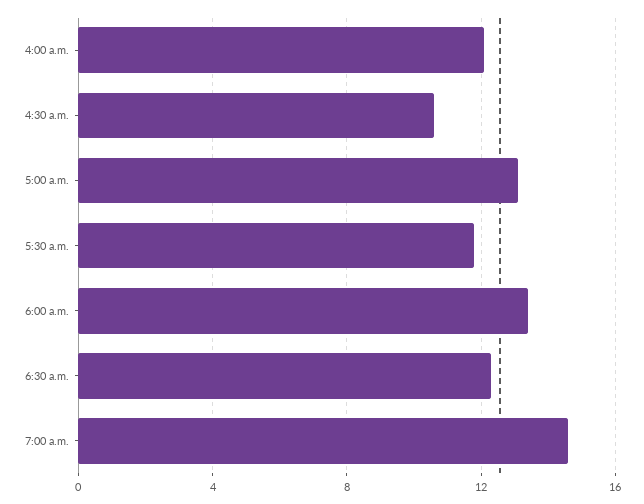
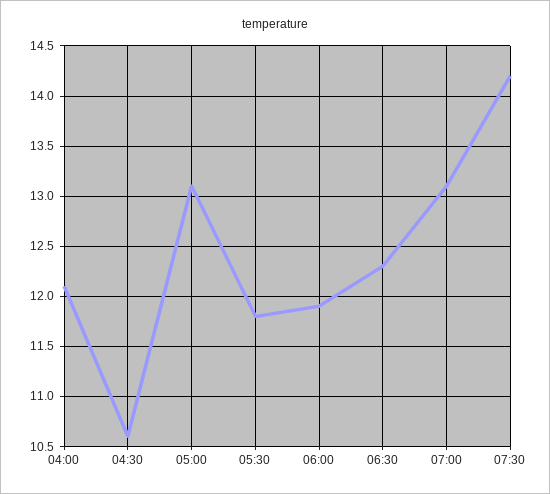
6:00 a.m.: 13.5 -> 11.9
7:00 a.m.: 14.5 -> 13.1
07:30: none -> 14.2

